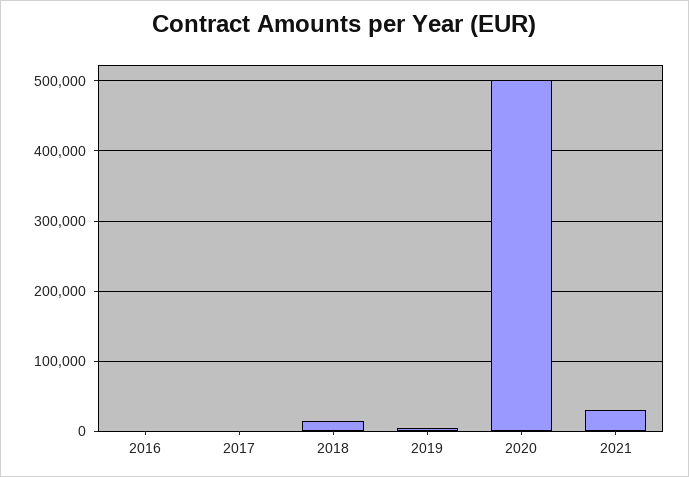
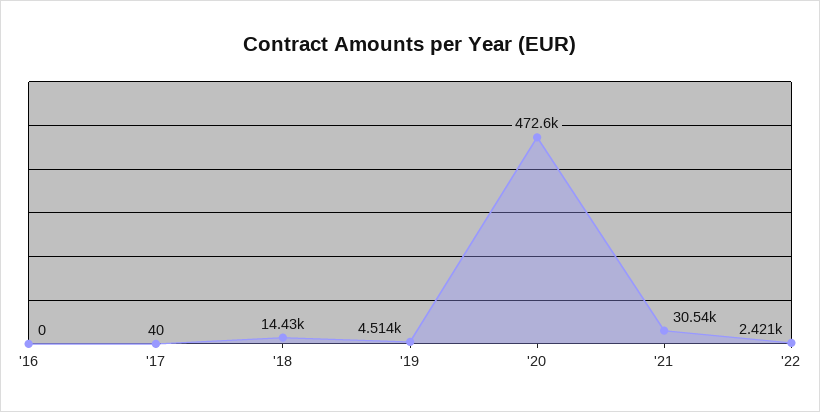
2020: 500000 -> 472600
'22: none -> 2421

